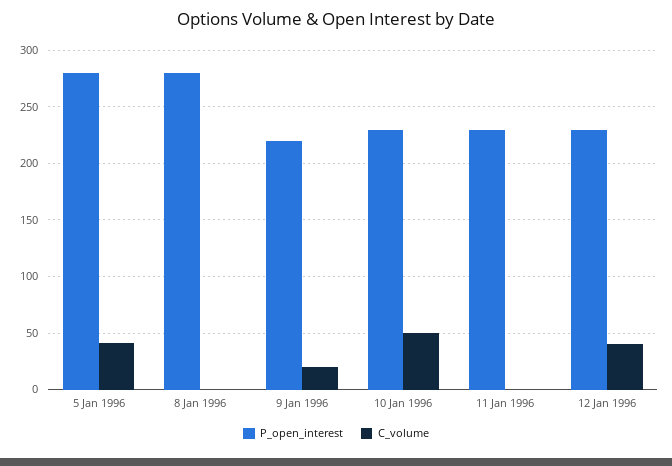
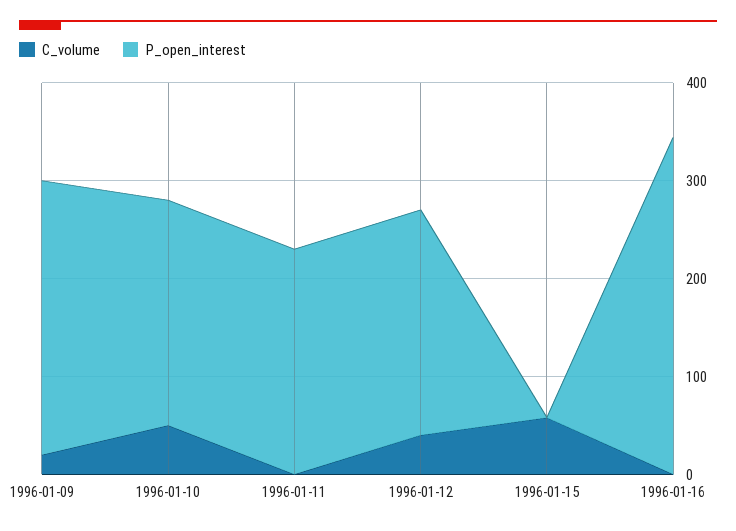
P_open_interest, 5 Jan 1996: 280 -> none
C_volume, 5 Jan 1996: 40 -> none
P_open_interest, 8 Jan 1996: 280 -> none
C_volume, 8 Jan 1996: 0 -> none
P_open_interest, 9 Jan 1996: 220 -> 280
C_volume, 1996-01-15: none -> 60
P_open_interest, 1996-01-15: none -> 0
C_volume, 1996-01-16: none -> 0
P_open_interest, 1996-01-16: none -> 340

